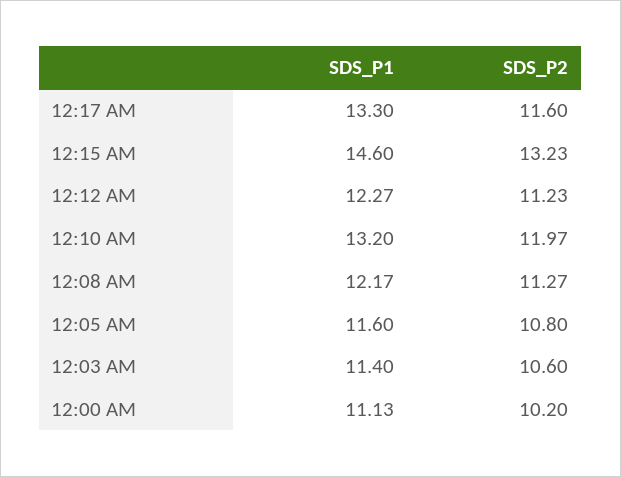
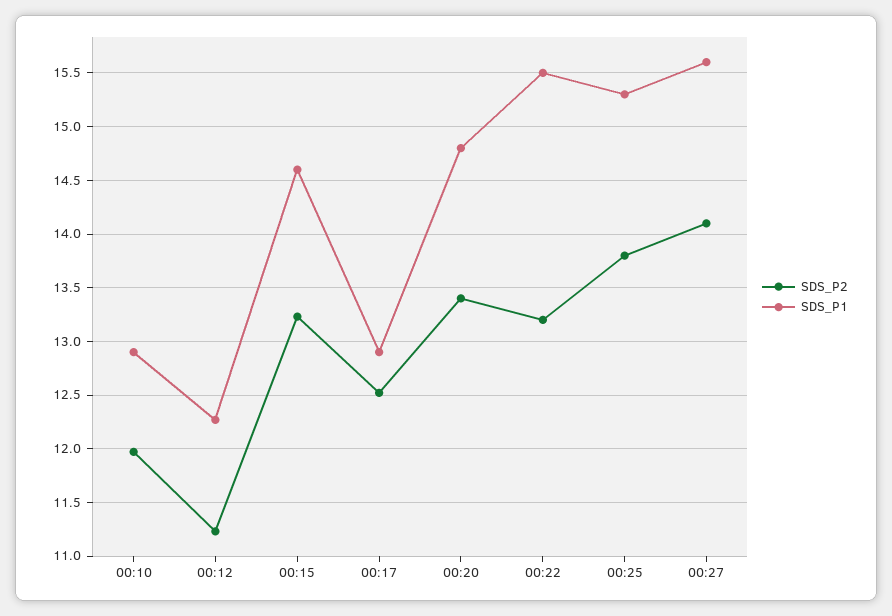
SDS_P1, 12:17 AM: 13.3 -> 12.9
SDS_P2, 12:17 AM: 11.6 -> 12.5
SDS_P1, 12:10 AM: 13.2 -> 12.9
SDS_P1, 12:08 AM: 12.17 -> none
SDS_P2, 12:08 AM: 11.27 -> none
SDS_P1, 12:05 AM: 11.6 -> none
SDS_P2, 12:05 AM: 10.8 -> none
SDS_P1, 12:03 AM: 11.4 -> none
SDS_P2, 12:03 AM: 10.6 -> none
SDS_P1, 12:00 AM: 11.13 -> none
SDS_P2, 12:00 AM: 10.2 -> none
SDS_P2, 00:20: none -> 13.4
SDS_P1, 00:20: none -> 14.8
SDS_P2, 00:22: none -> 13.2
SDS_P1, 00:22: none -> 15.5
SDS_P2, 00:25: none -> 13.8
SDS_P1, 00:25: none -> 15.3
SDS_P2, 00:27: none -> 14.1
SDS_P1, 00:27: none -> 15.6

